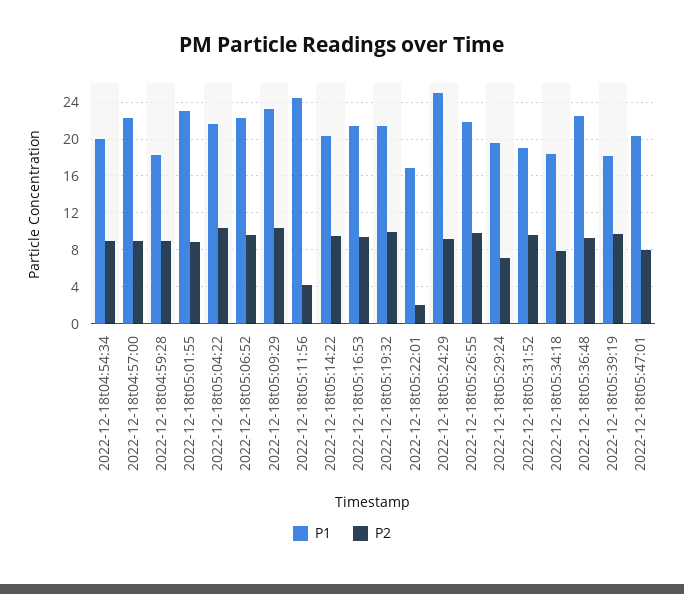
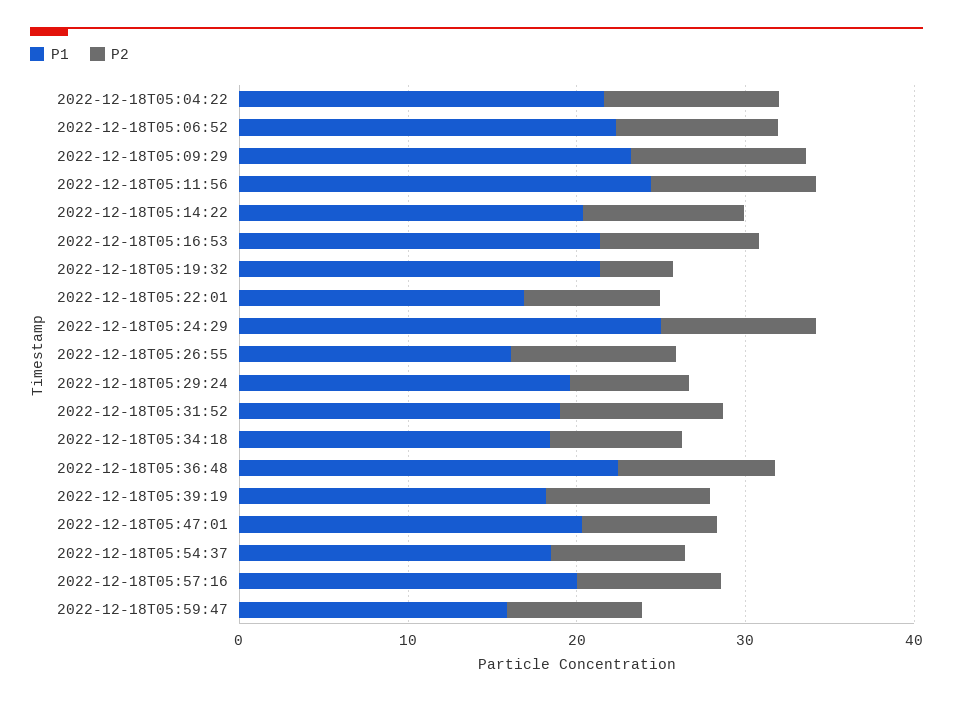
P1, 2022-12-18t04:54:34: 20 -> none
P2, 2022-12-18t04:54:34: 9 -> none
P1, 2022-12-18t04:57:00: 22 -> none
P2, 2022-12-18t04:57:00: 9 -> none
P1, 2022-12-18t04:59:28: 18 -> none
P2, 2022-12-18t04:59:28: 9 -> none
P1, 2022-12-18t05:01:55: 23 -> none
P2, 2022-12-18t05:01:55: 9 -> none
P2, 2022-12-18t05:11:56: 4 -> 10
P2, 2022-12-18t05:19:32: 10 -> 4
P2, 2022-12-18t05:22:01: 2 -> 8
P1, 2022-12-18t05:26:55: 22 -> 16
P1, 2022-12-18T05:54:37: none -> 18
P2, 2022-12-18T05:54:37: none -> 8
P1, 2022-12-18T05:57:16: none -> 20
P2, 2022-12-18T05:57:16: none -> 8
P1, 2022-12-18T05:59:47: none -> 16
P2, 2022-12-18T05:59:47: none -> 8

